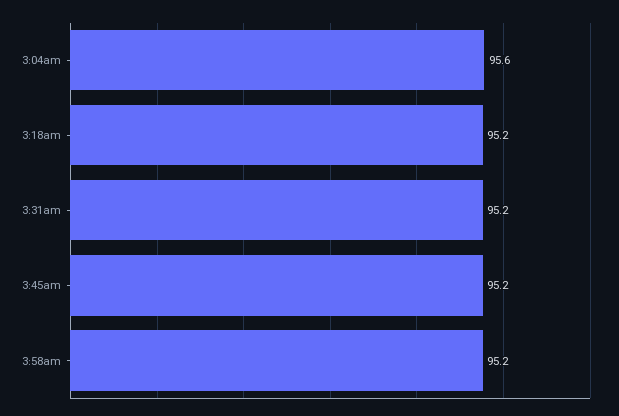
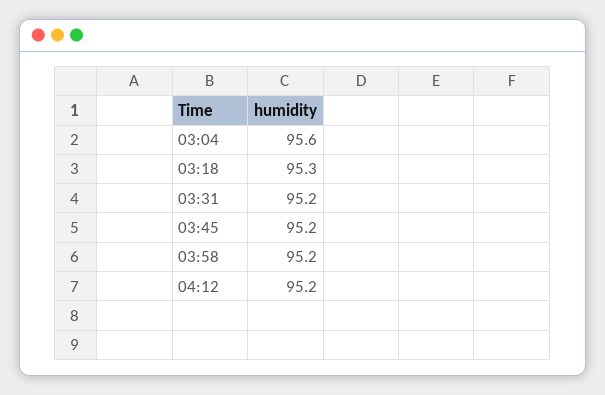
3:18am: 95.2 -> 95.3
04:12: none -> 95.2

